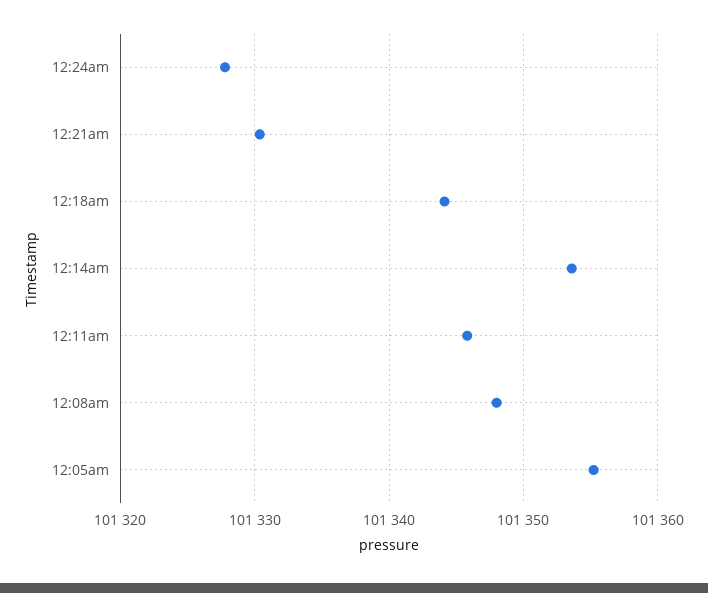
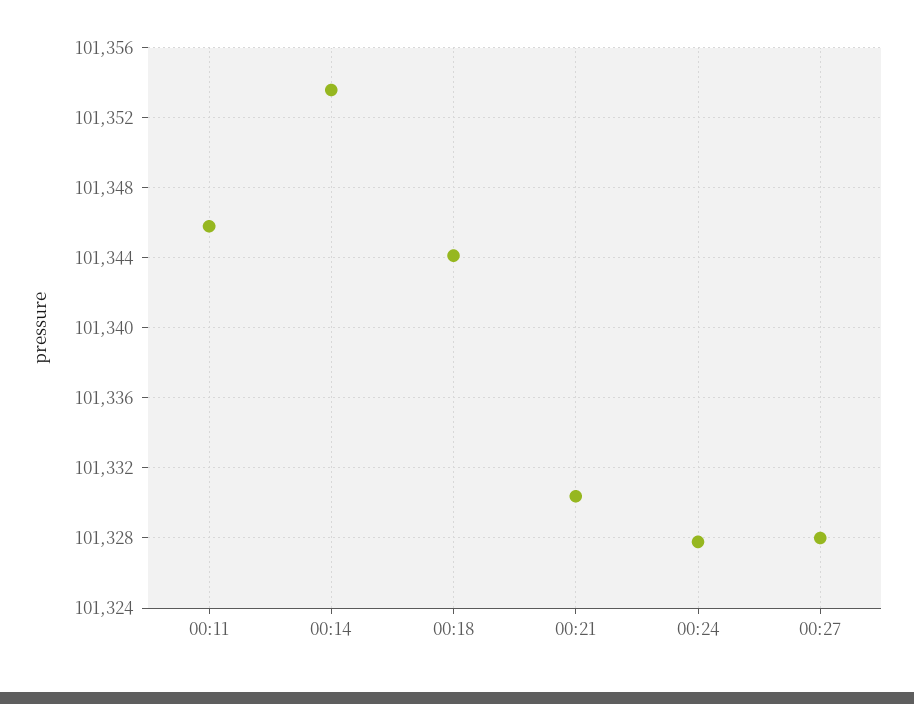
12:08am: 101348 -> none
12:05am: 101355 -> none
00:27: none -> 101328

